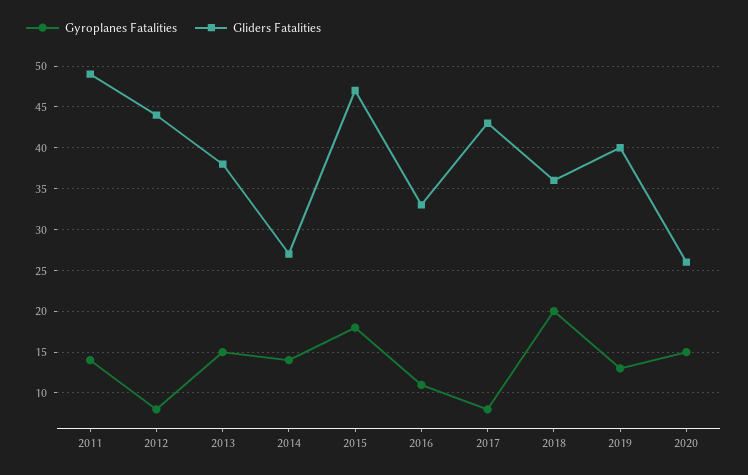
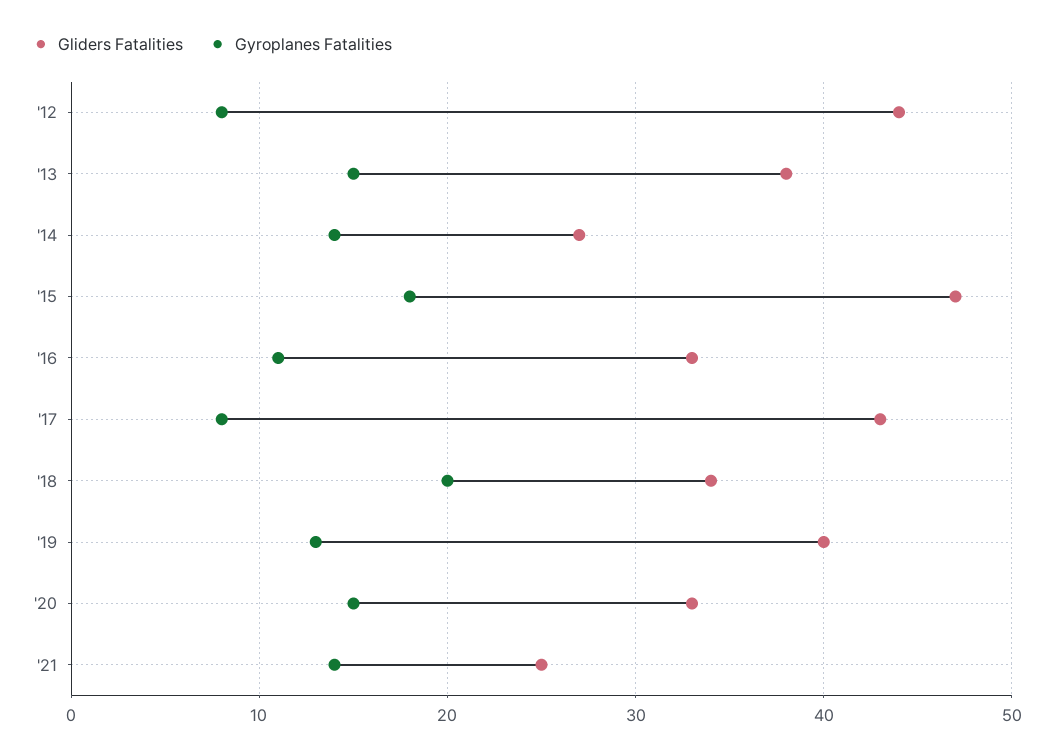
Gyroplanes Fatalities, 2011: 14 -> none
Gliders Fatalities, 2011: 49 -> none
Gliders Fatalities, 2018: 36 -> 34
Gliders Fatalities, 2020: 26 -> 33
Gliders Fatalities, '21: none -> 25
Gyroplanes Fatalities, '21: none -> 14

